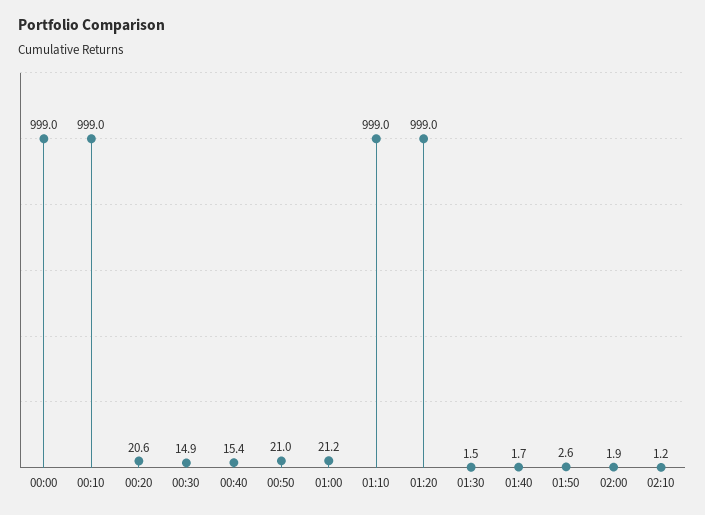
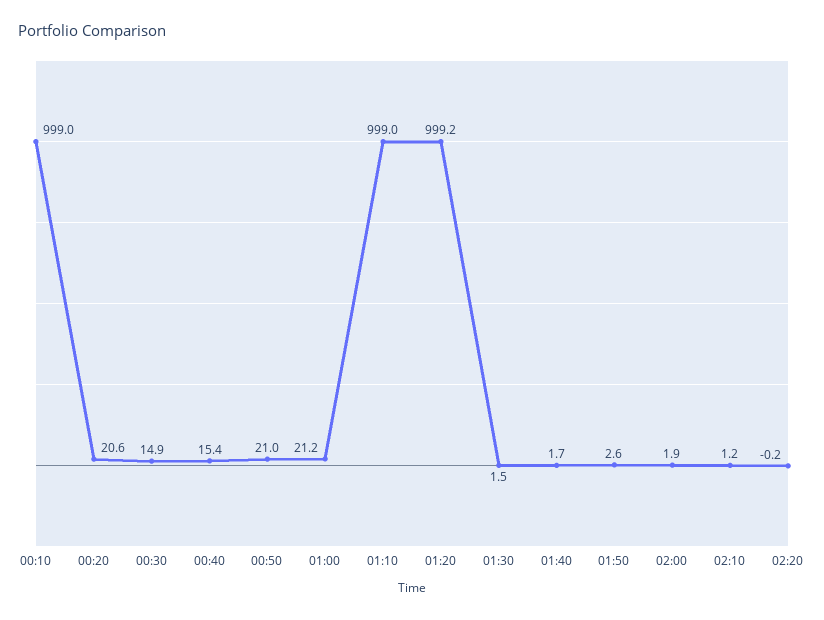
00:00: 999 -> none
01:20: 999 -> 999.2
02:20: none -> -0.2

